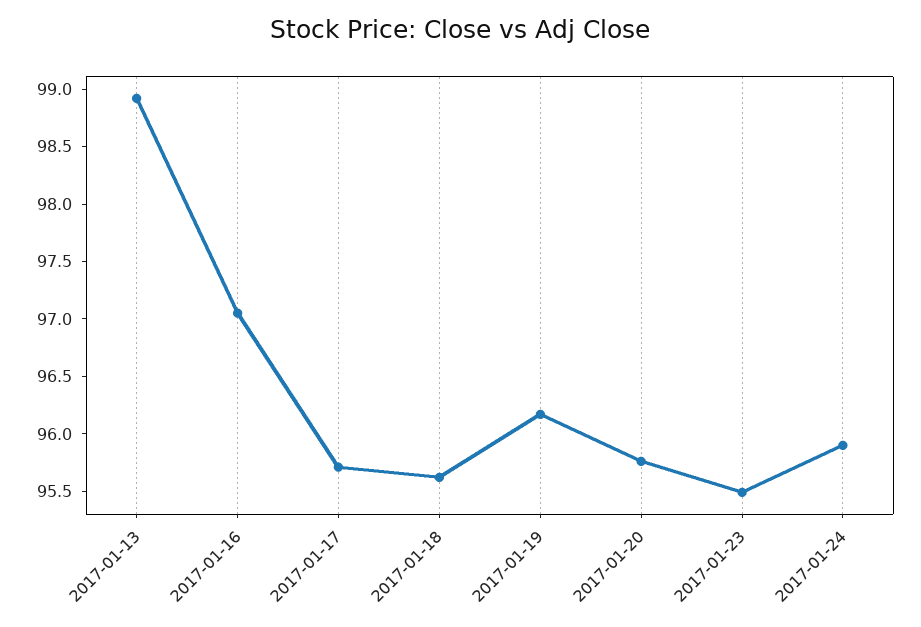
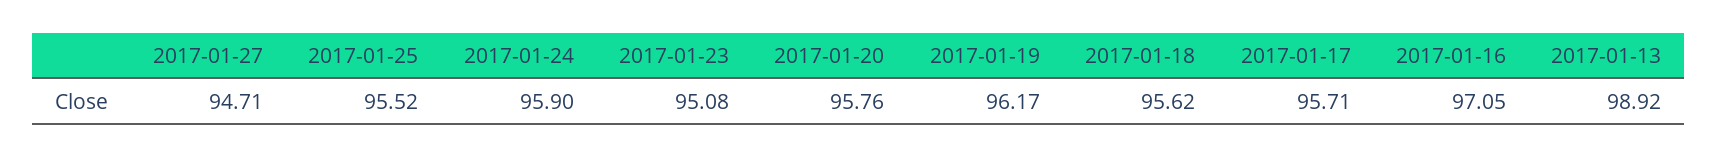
2017-01-23: 95.5 -> 95.08
2017-01-27: none -> 94.71
2017-01-25: none -> 95.52

